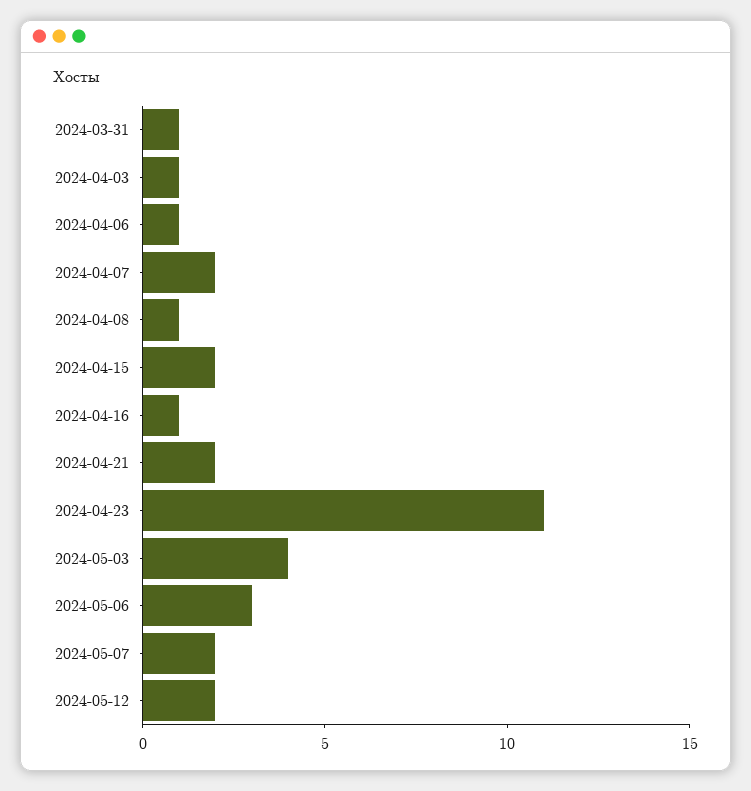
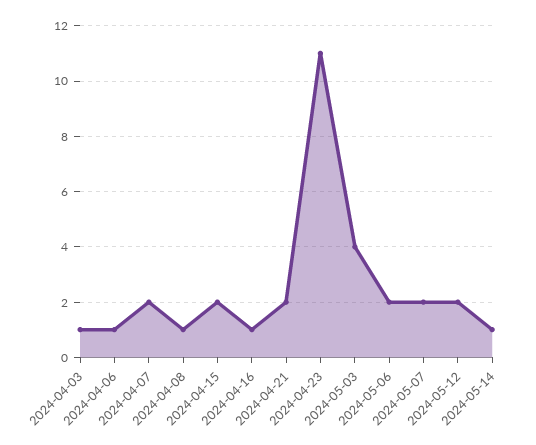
2024-03-31: 1 -> none
2024-05-06: 3 -> 2
2024-05-14: none -> 1

